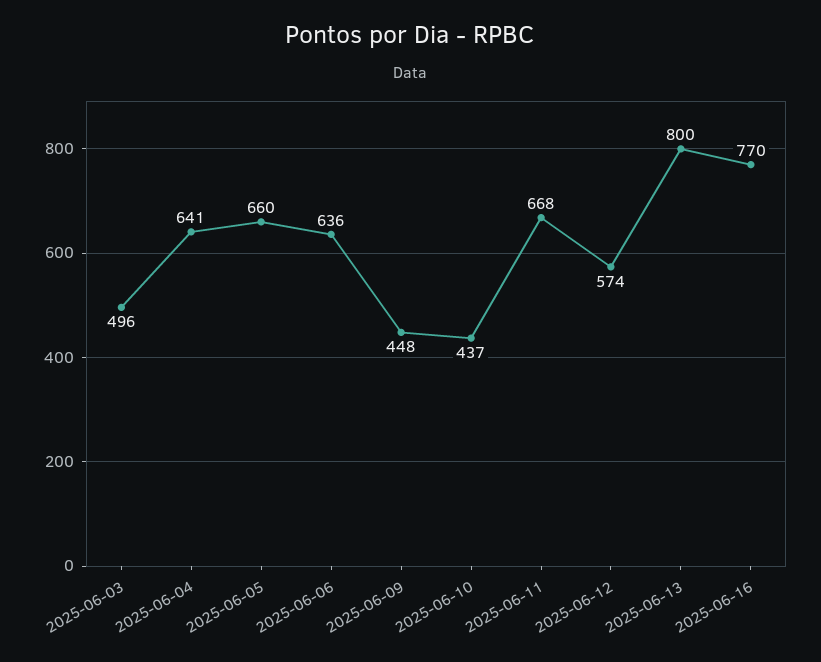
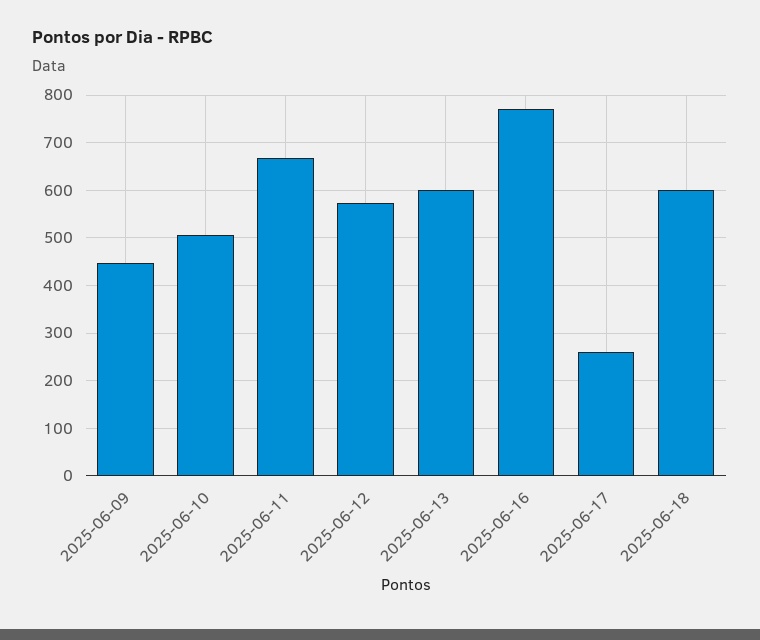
2025-06-03: 496 -> none
2025-06-04: 641 -> none
2025-06-05: 660 -> none
2025-06-06: 636 -> none
2025-06-10: 437 -> 500
2025-06-13: 800 -> 600
2025-06-17: none -> 260
2025-06-18: none -> 600

